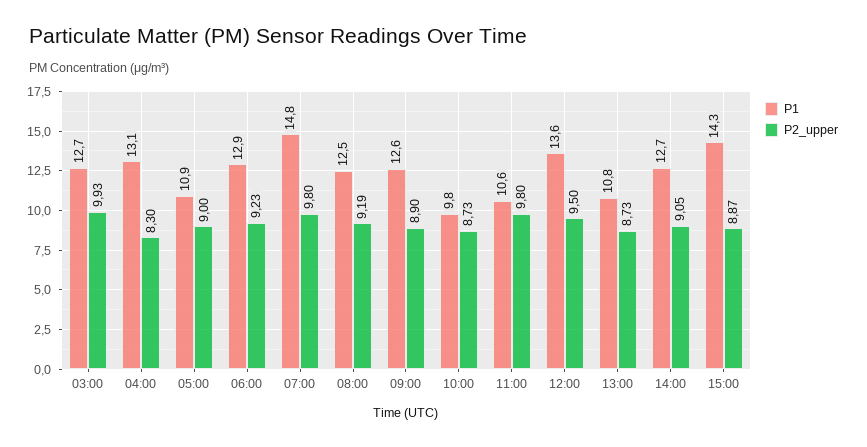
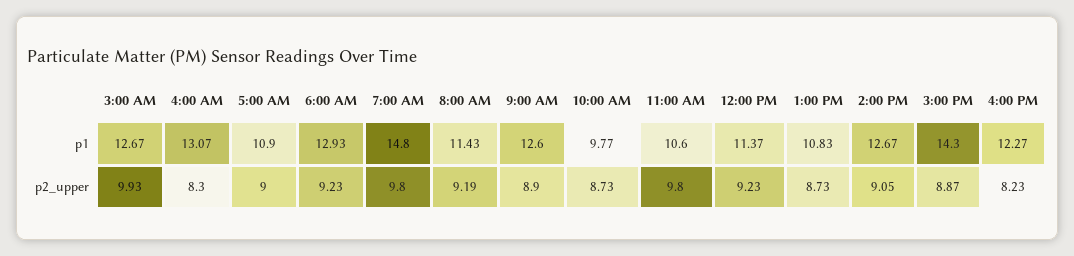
P1, 08:00: 12.5 -> 11.43
P1, 12:00: 13.6 -> 11.37
P2_upper, 12:00: 9.5 -> 9.23
P1, 4:00 PM: none -> 12.27
P2_upper, 4:00 PM: none -> 8.23

